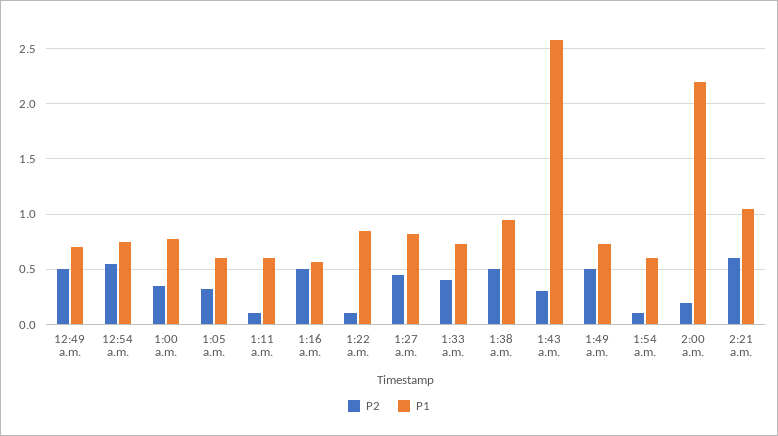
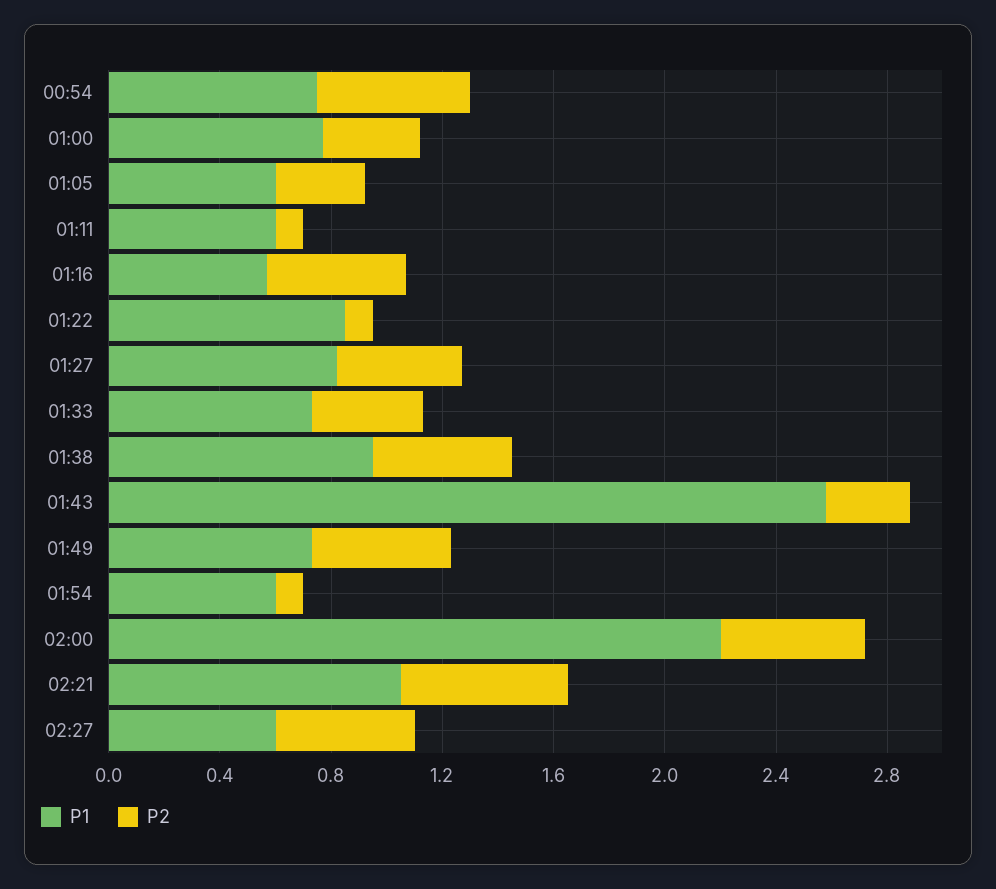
P2, 12:49 a.m.: 0.5 -> none
P1, 12:49 a.m.: 0.7 -> none
P2, 2:00 a.m.: 0.2 -> 0.5
P1, 02:27: none -> 0.6
P2, 02:27: none -> 0.5

